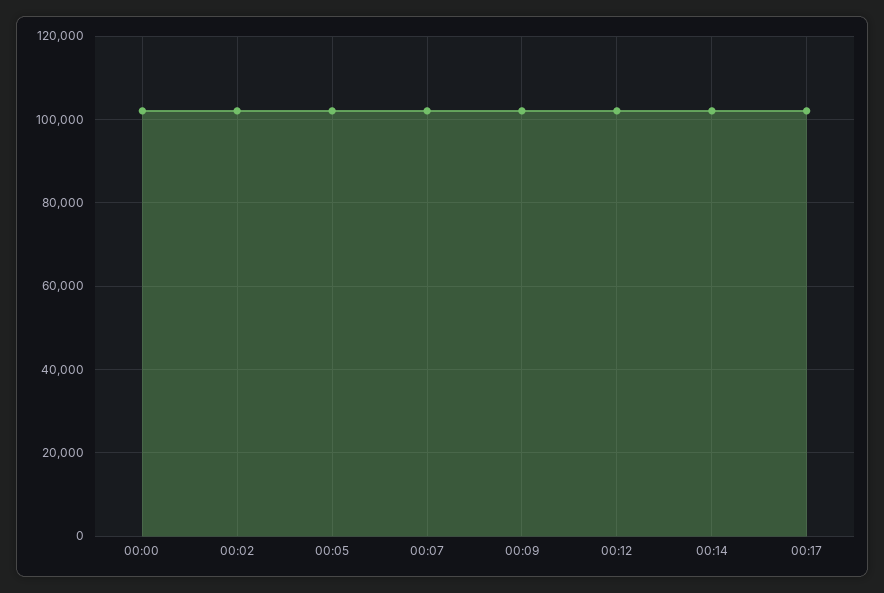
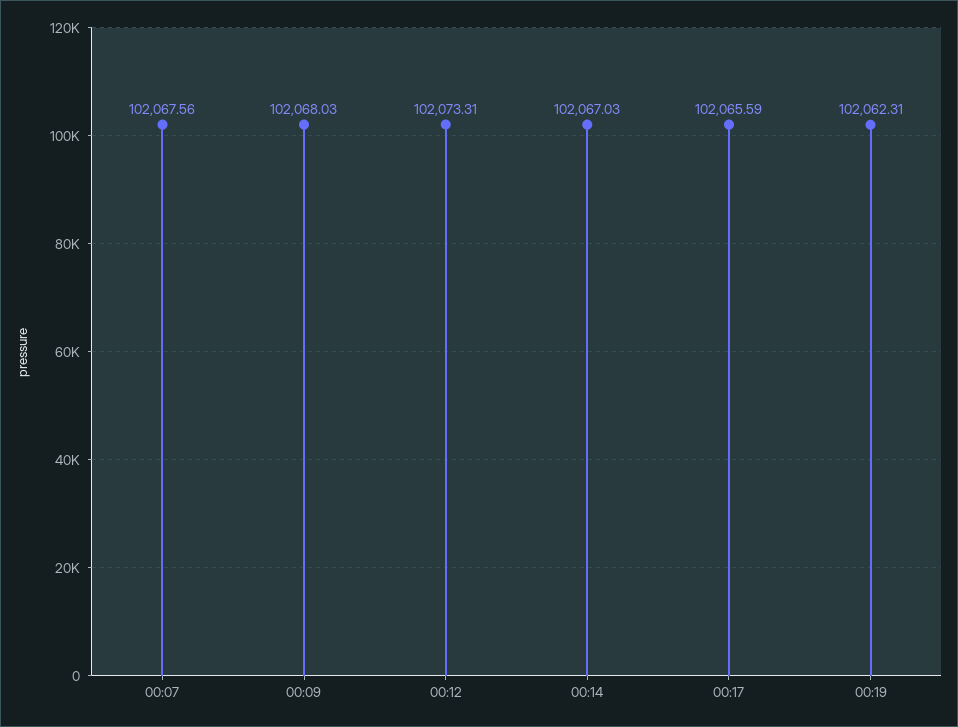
00:00: 102000 -> none
00:02: 102000 -> none
00:05: 102000 -> none
00:19: none -> 102062.31

